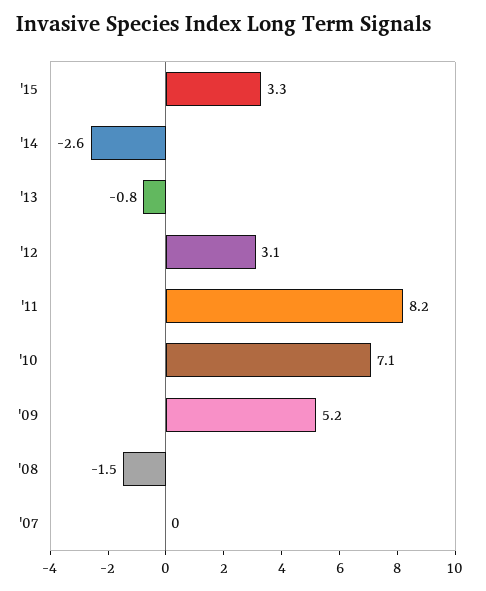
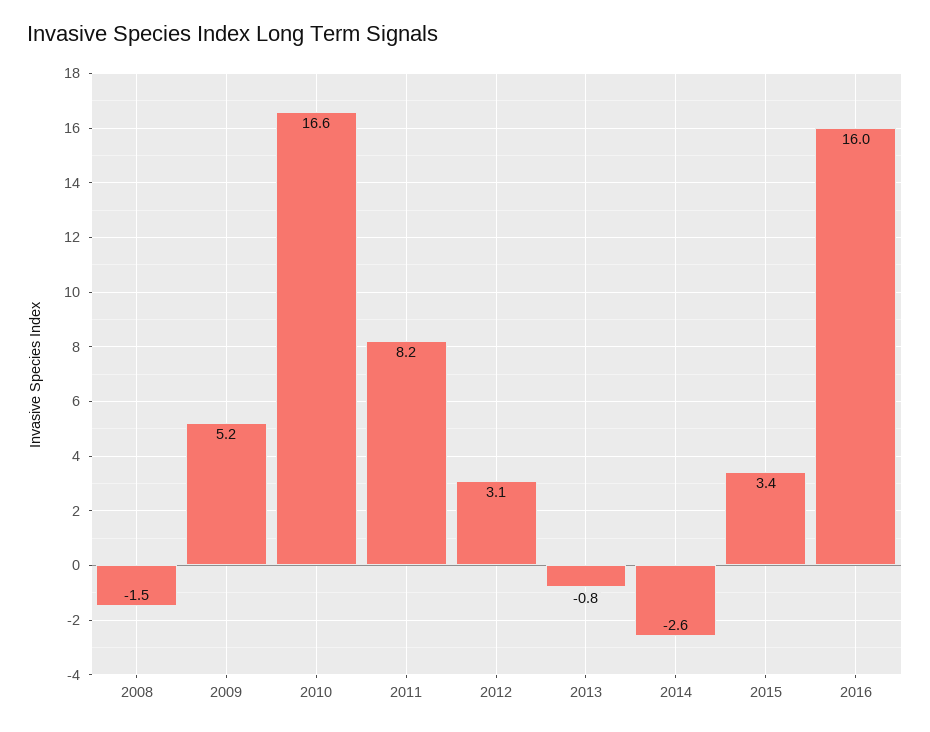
'15: 3.3 -> 3.4
'10: 7.1 -> 16.6
'07: 0 -> none
2016: none -> 16

